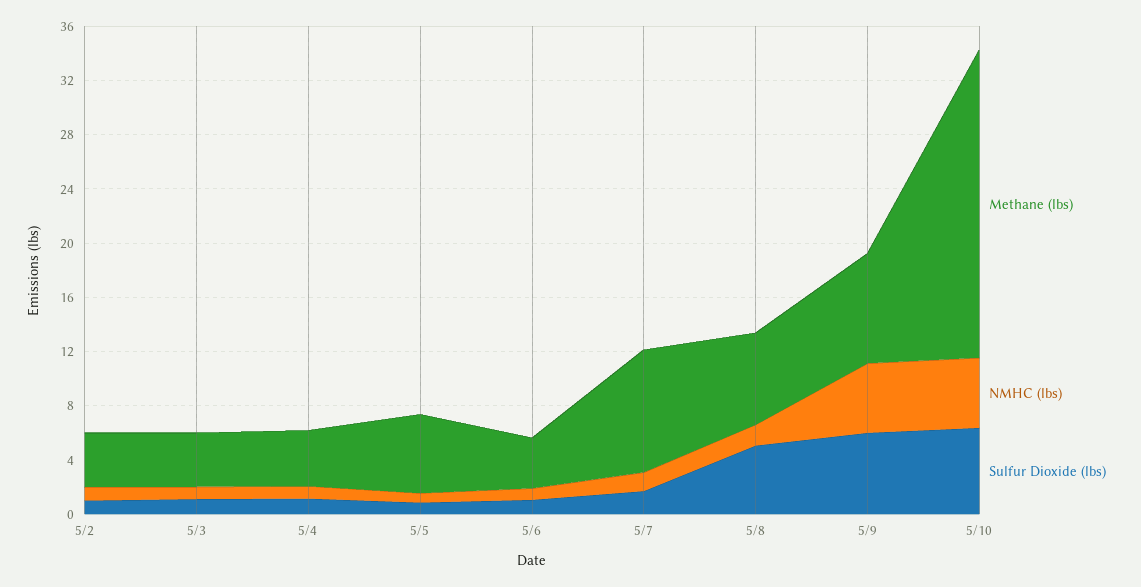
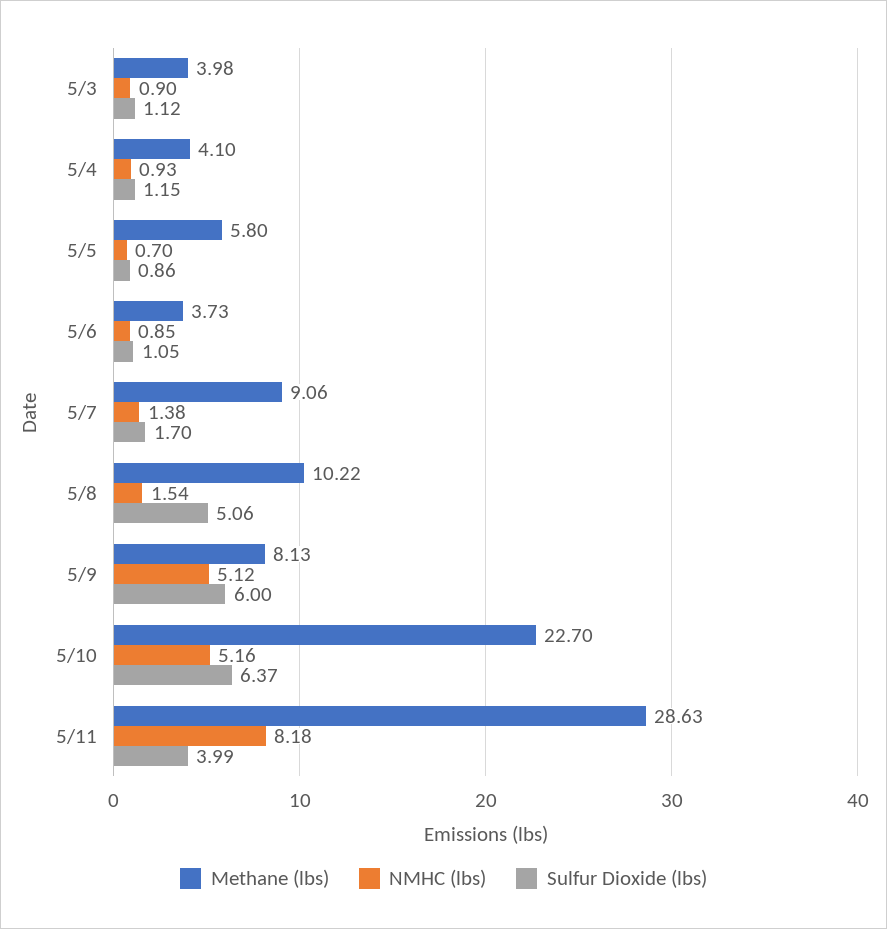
Methane (lbs), 5/2: 4 -> none
NMHC (lbs), 5/2: 1 -> none
Sulfur Dioxide (lbs), 5/2: 1 -> none
Methane (lbs), 5/8: 7 -> 10.22
Methane (lbs), 5/11: none -> 28.63
NMHC (lbs), 5/11: none -> 8.18
Sulfur Dioxide (lbs), 5/11: none -> 3.99

